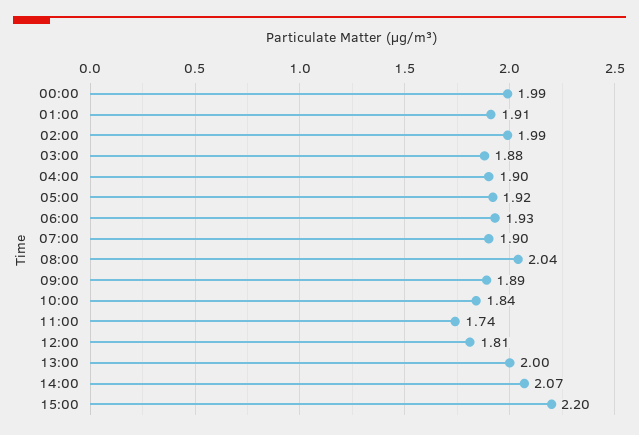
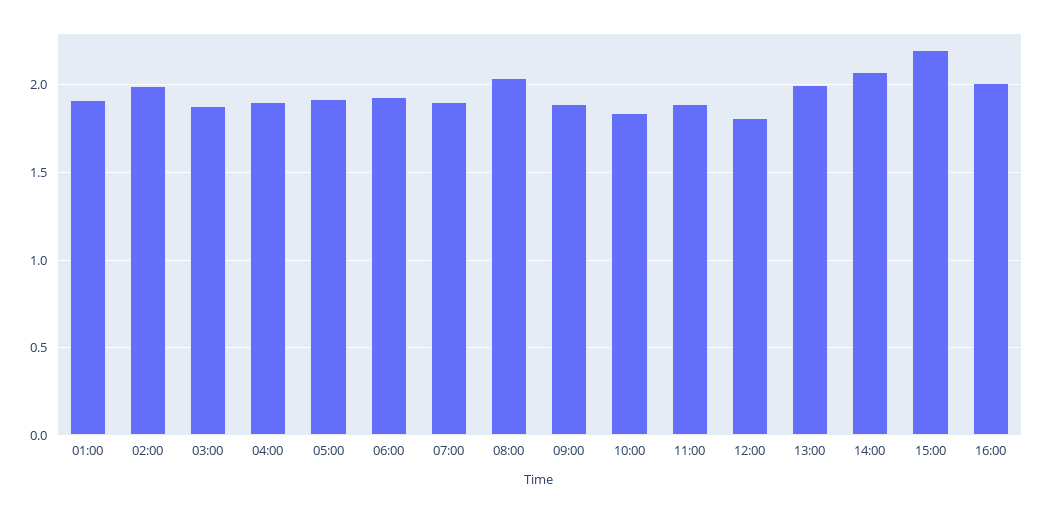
00:00: 1.99 -> none
11:00: 1.74 -> 1.9
16:00: none -> 2

